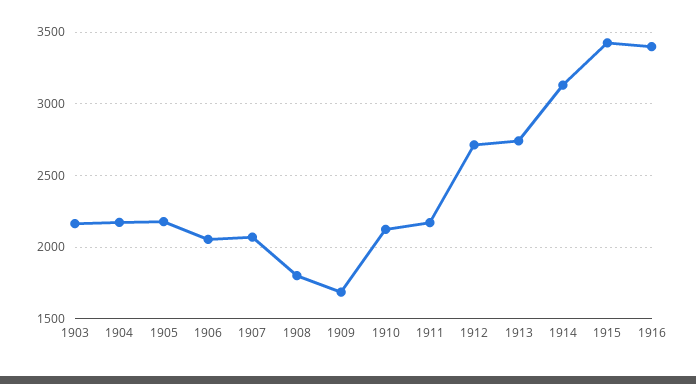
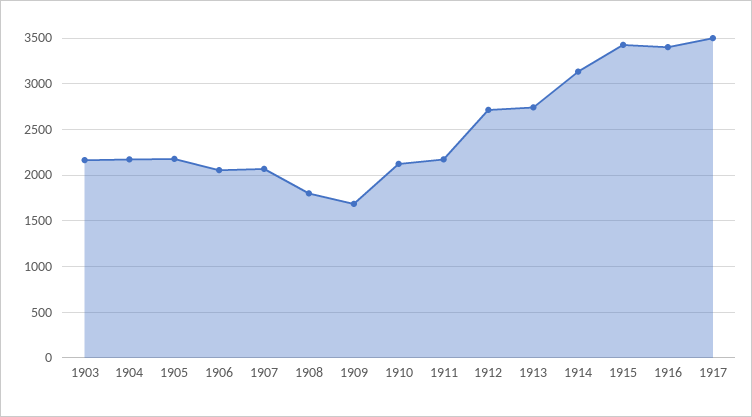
1917: none -> 3500

